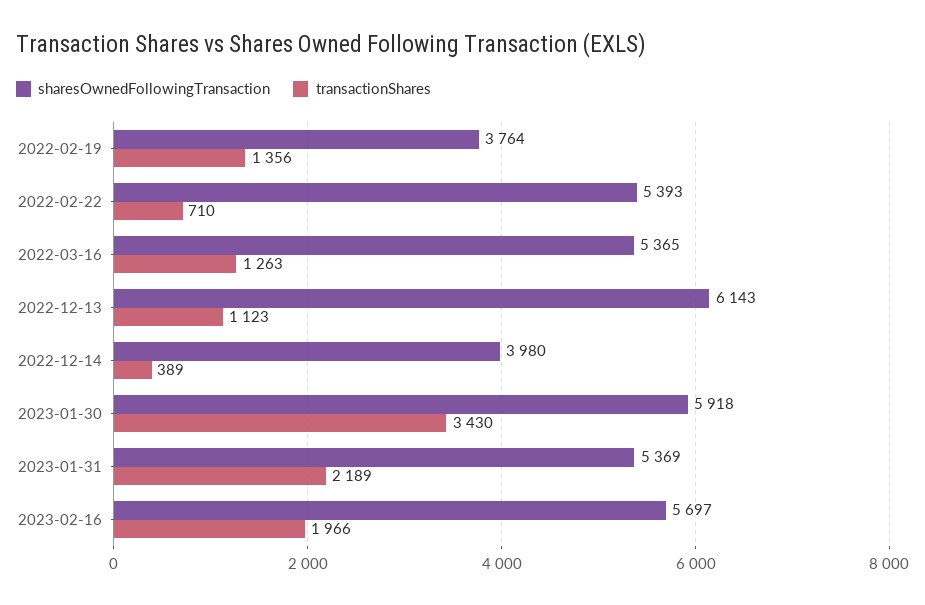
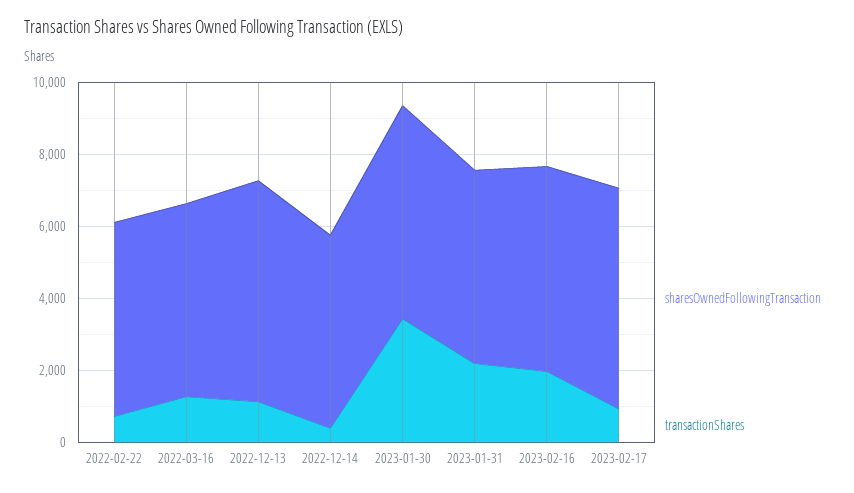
sharesOwnedFollowingTransaction, 2022-02-19: 3764 -> none
transactionShares, 2022-02-19: 1356 -> none
sharesOwnedFollowingTransaction, 2022-12-14: 3980 -> 5500
sharesOwnedFollowingTransaction, 2023-02-17: none -> 6000
transactionShares, 2023-02-17: none -> 1000

